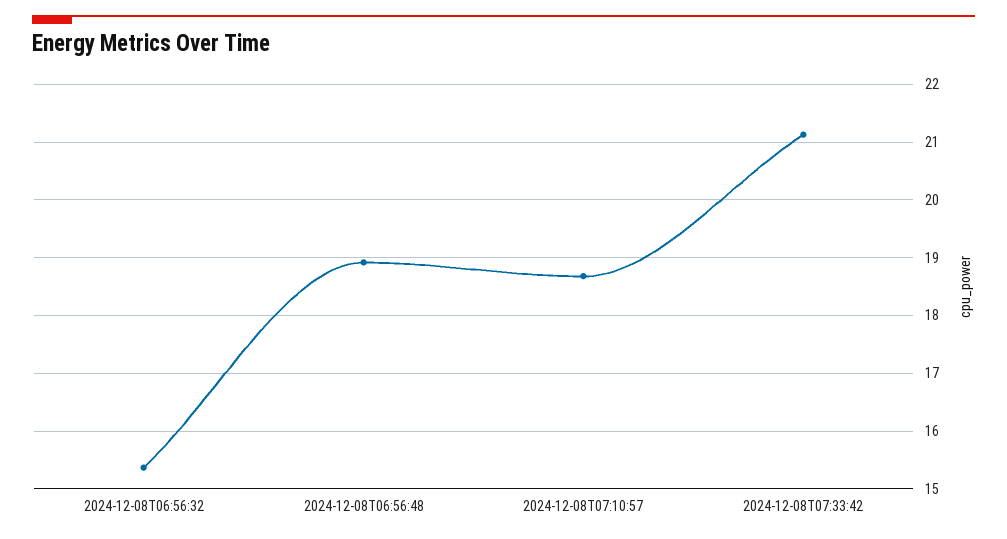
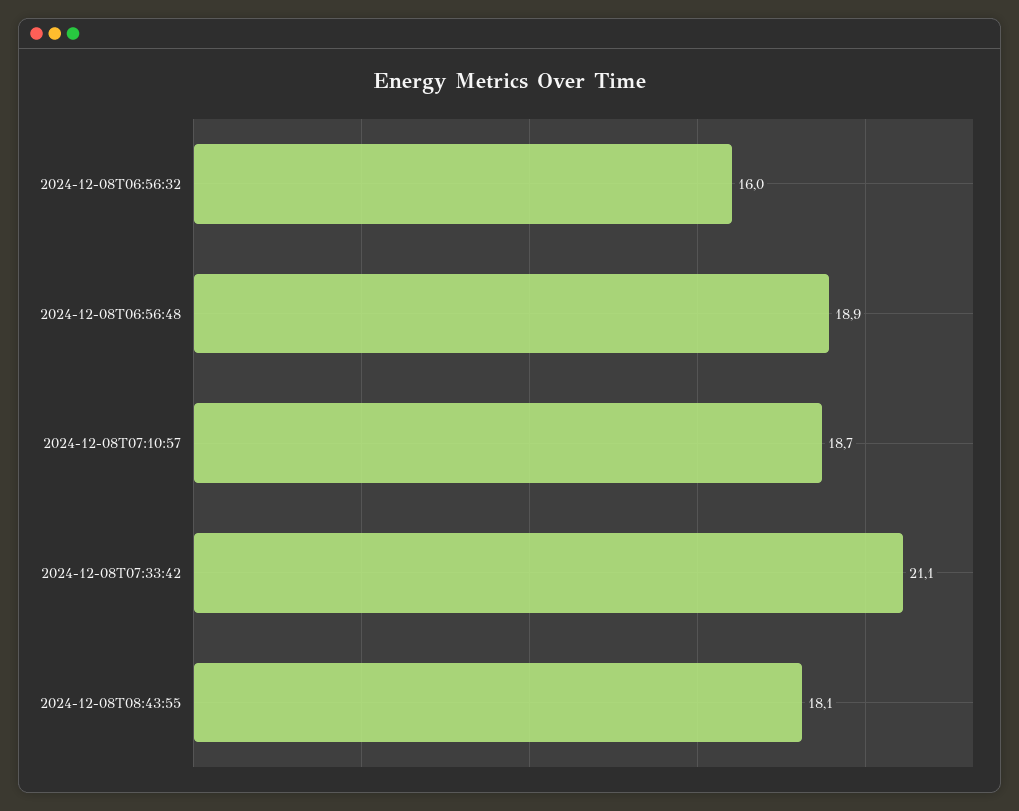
2024-12-08T06:56:32: 15.4 -> 16
2024-12-08T08:43:55: none -> 18.1

